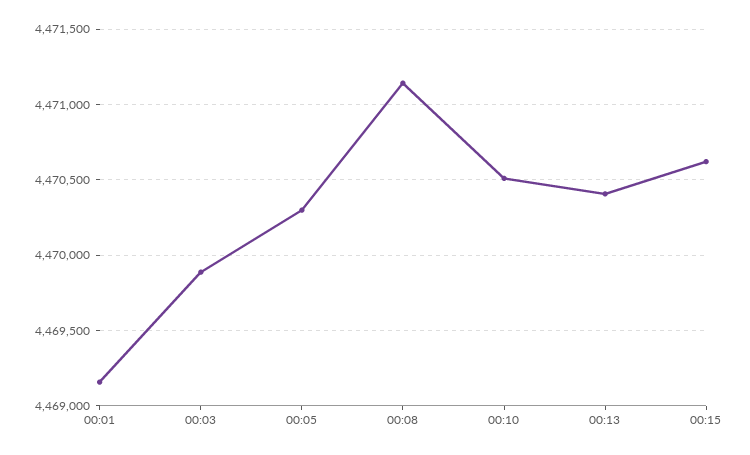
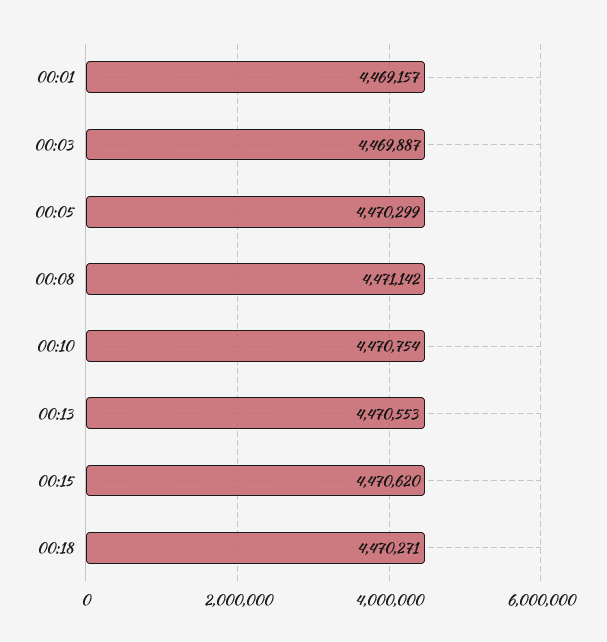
00:10: 4470500 -> 4470754
00:13: 4470400 -> 4470553
00:18: none -> 4470271

